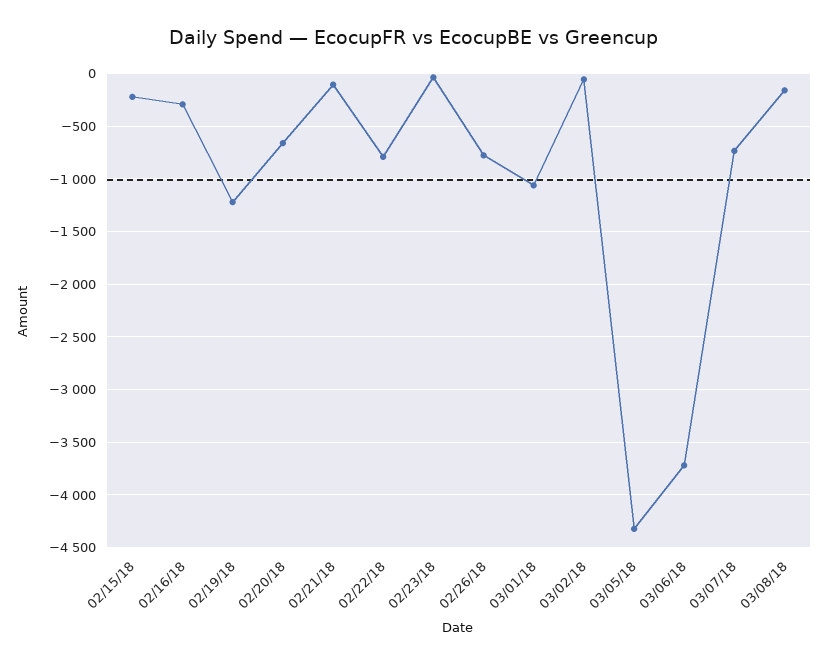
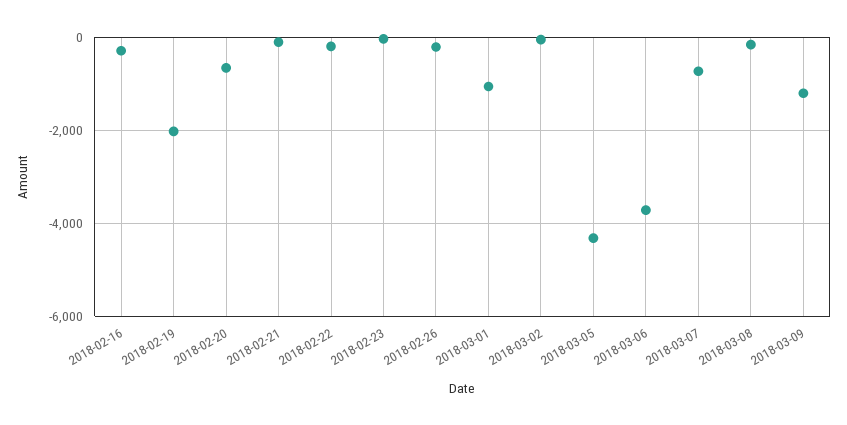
02/15/18: -200 -> none
02/19/18: -1200 -> -2000
02/22/18: -800 -> -200
02/26/18: -800 -> -200
2018-03-09: none -> -1200

